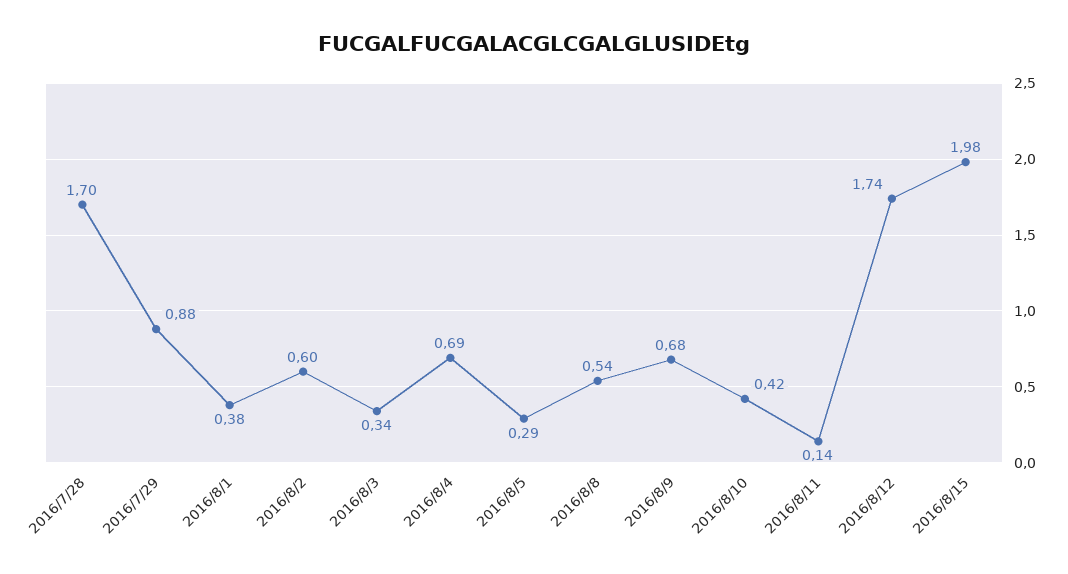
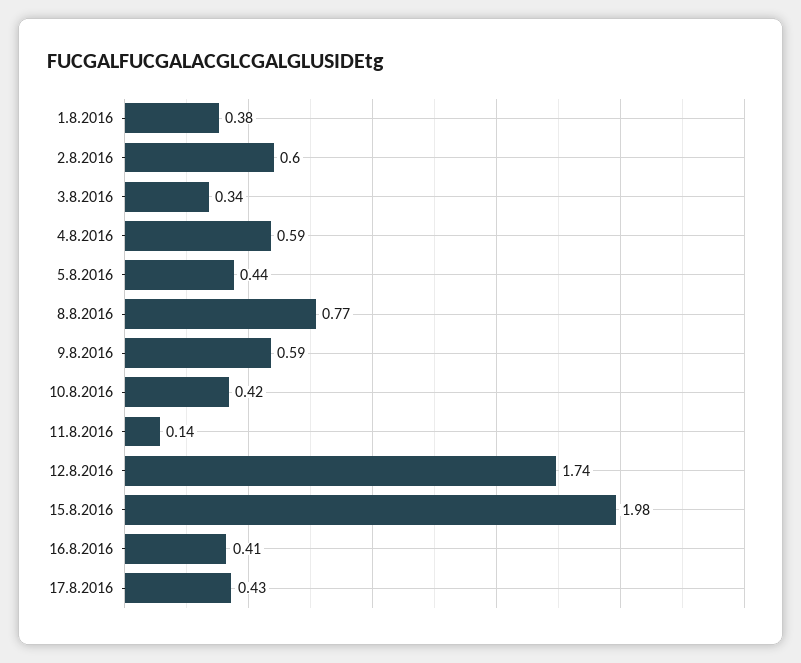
2016/7/28: 1.7 -> none
2016/7/29: 0.88 -> none
2016/8/4: 0.69 -> 0.59
2016/8/5: 0.29 -> 0.44
2016/8/8: 0.54 -> 0.77
2016/8/9: 0.68 -> 0.59
16.8.2016: none -> 0.41
17.8.2016: none -> 0.43

